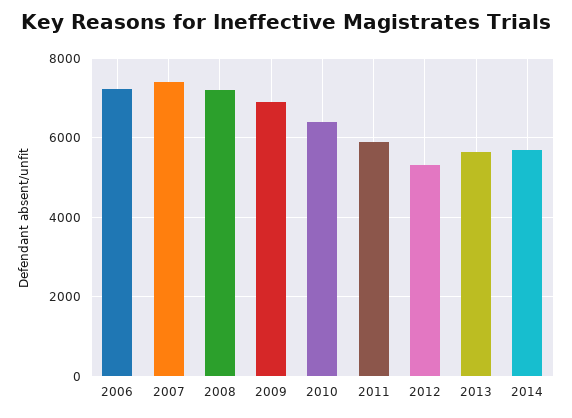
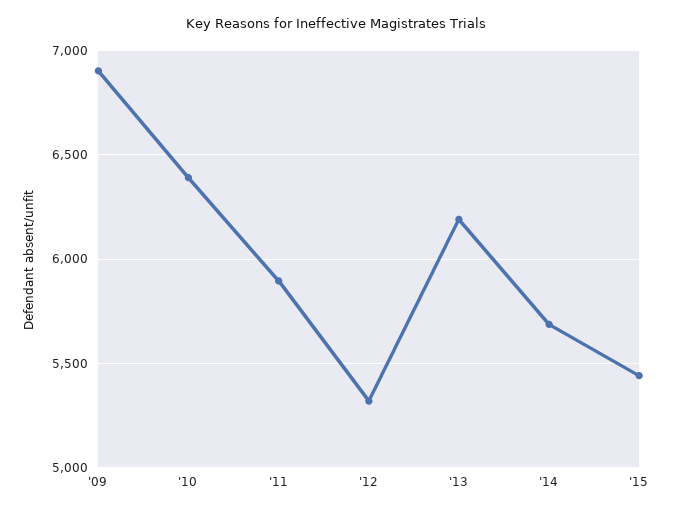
2006: 7200 -> none
2007: 7400 -> none
2008: 7200 -> none
2013: 5600 -> 6200
'15: none -> 5450

